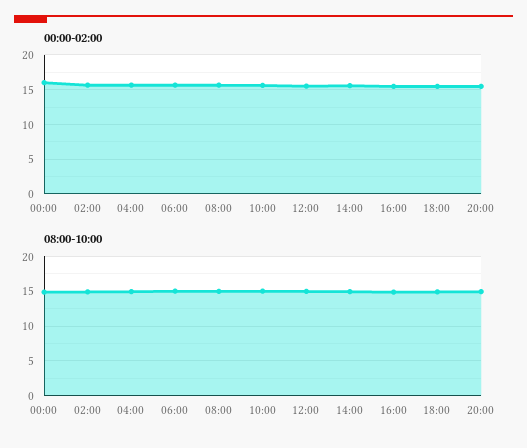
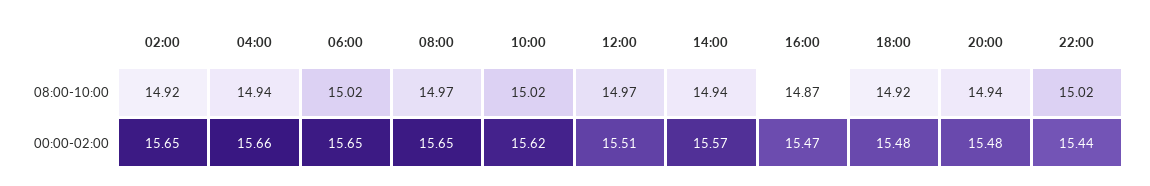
00:00-02:00, 00:00: 16 -> none
08:00-10:00, 00:00: 15 -> none
08:00-10:00, 22:00: none -> 15.02
00:00-02:00, 22:00: none -> 15.44

